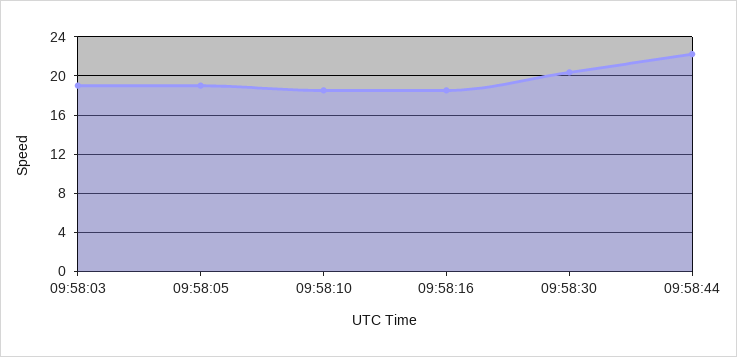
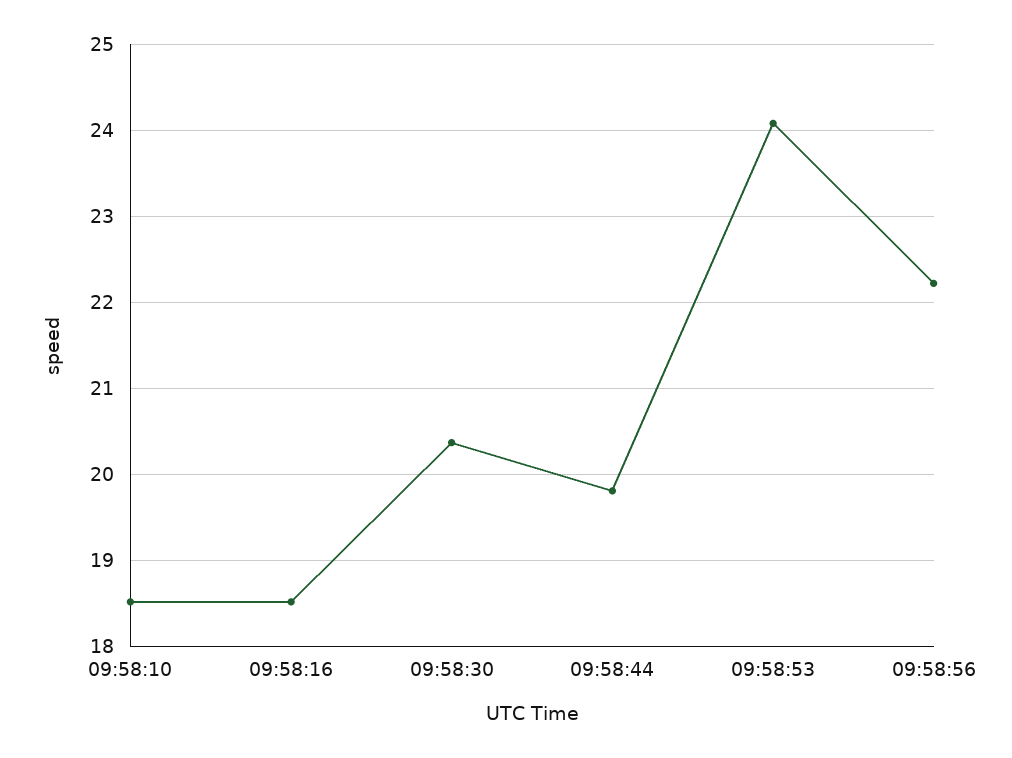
09:58:03: 19 -> none
09:58:05: 19 -> none
09:58:44: 22 -> 19.8
09:58:53: none -> 24.1
09:58:56: none -> 22.2

